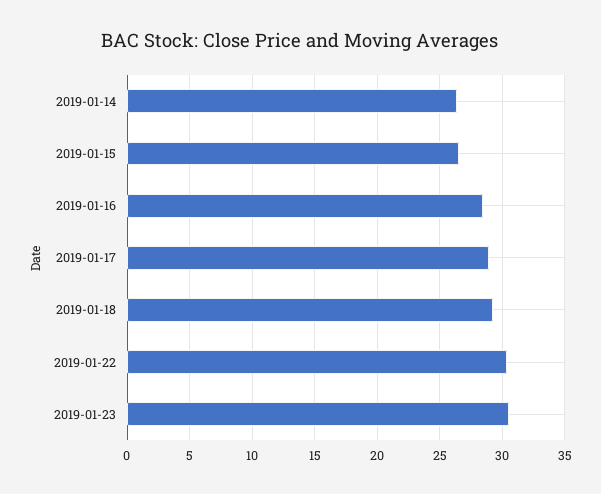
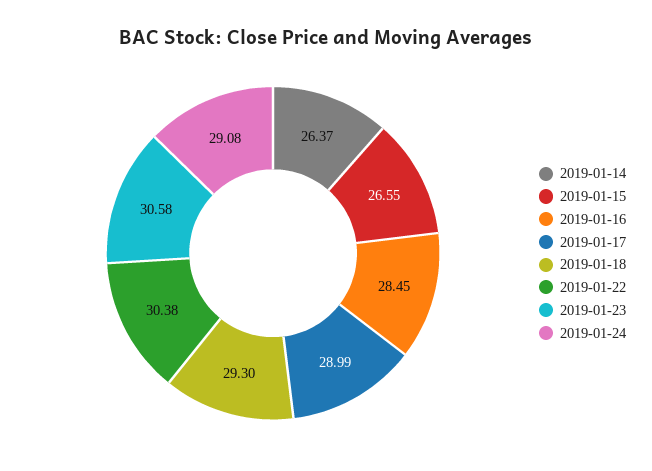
2019-01-24: none -> 29.08

